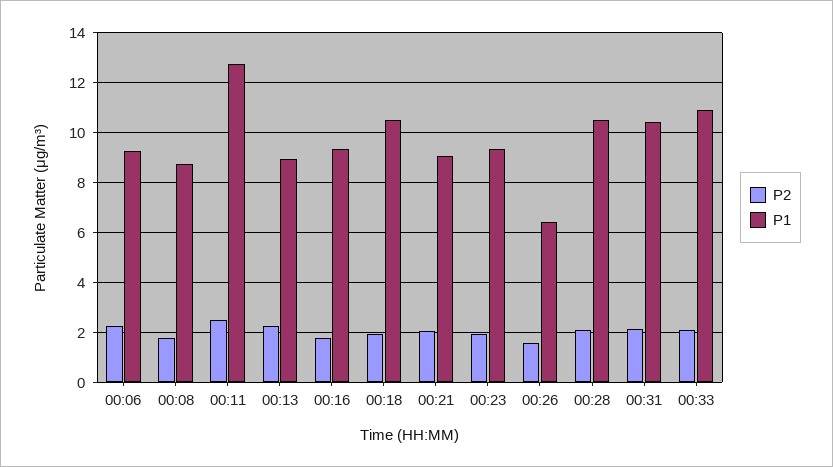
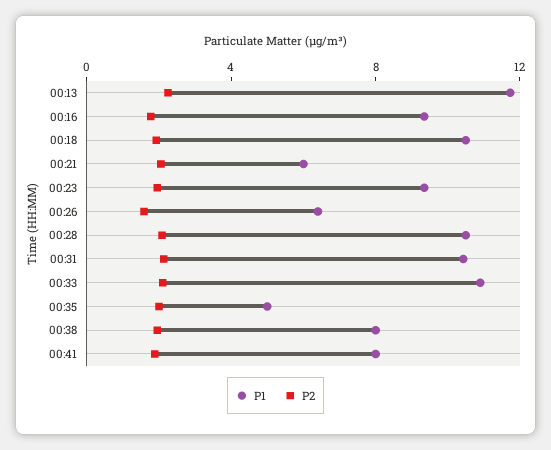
P2, 00:06: 2.25 -> none
P1, 00:06: 9.25 -> none
P2, 00:08: 1.75 -> none
P1, 00:08: 8.75 -> none
P2, 00:11: 2.5 -> none
P1, 00:11: 12.75 -> none
P1, 00:13: 9 -> 12
P1, 00:21: 9 -> 6
P1, 00:35: none -> 5
P2, 00:35: none -> 2
P1, 00:38: none -> 8
P2, 00:38: none -> 2
P1, 00:41: none -> 8
P2, 00:41: none -> 2

